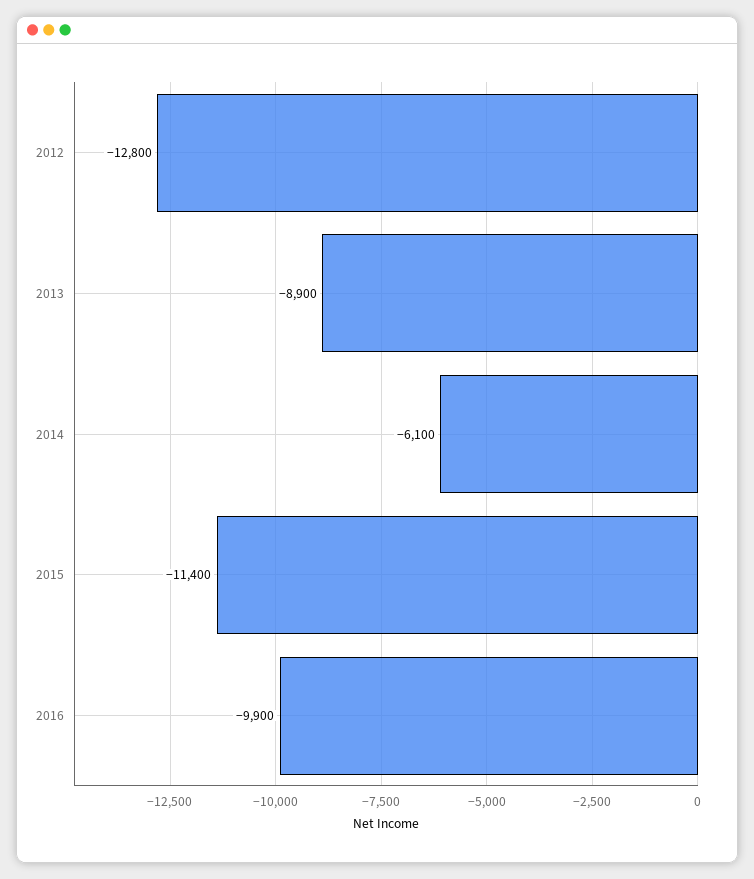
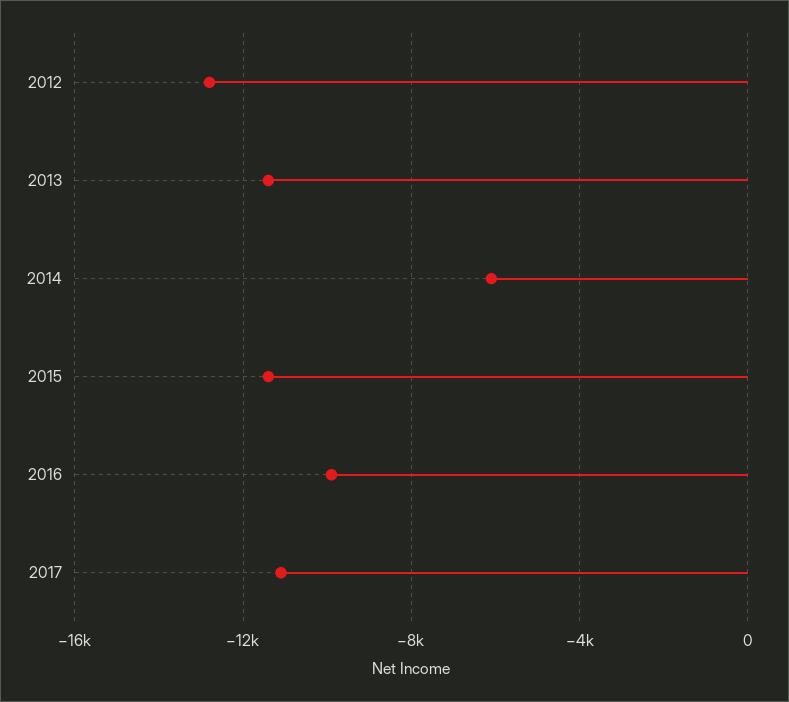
2013: -8900 -> -11500
2017: none -> -11000

